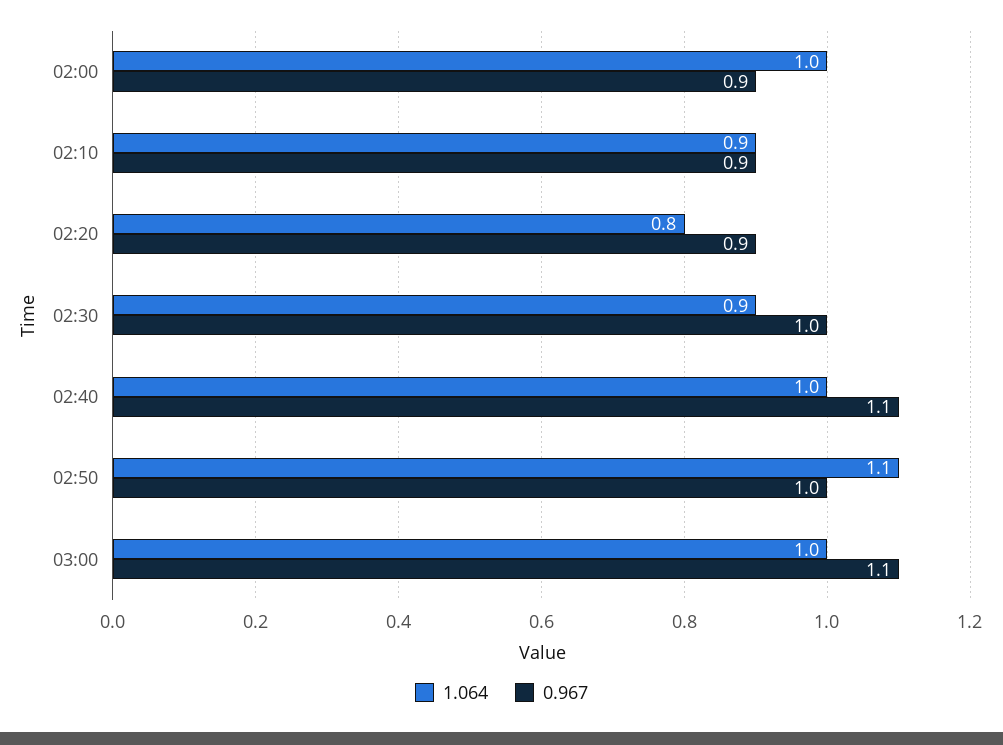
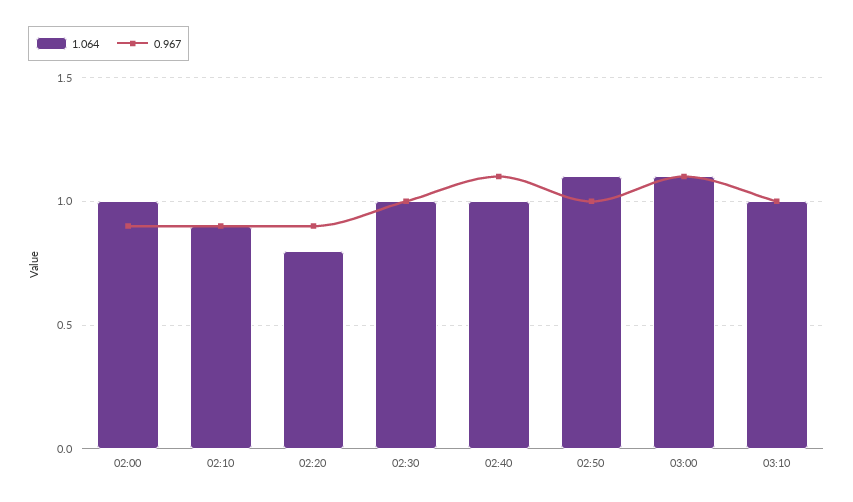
1.064, 02:30: 0.9 -> 1
1.064, 03:00: 1 -> 1.1
1.064, 03:10: none -> 1
0.967, 03:10: none -> 1

